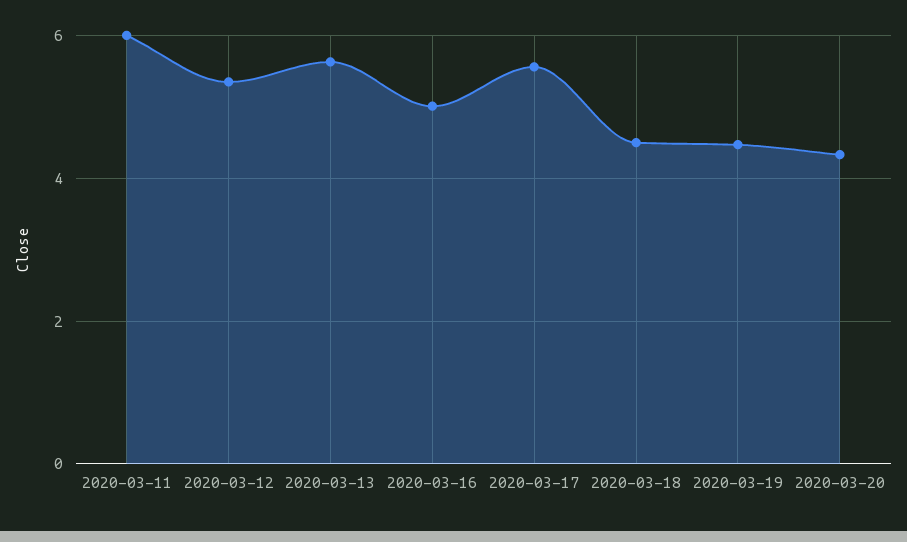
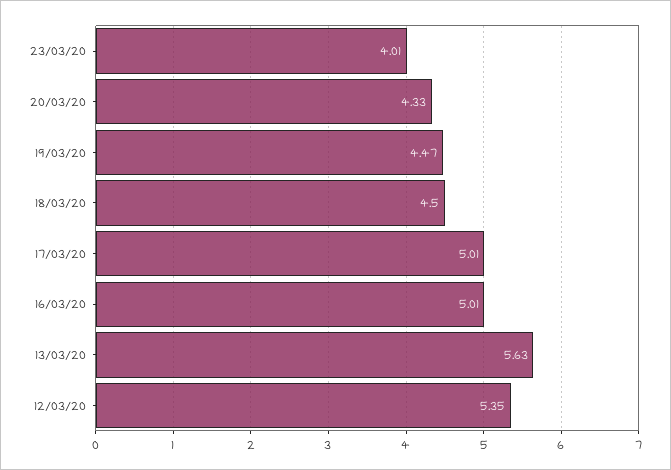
2020-03-11: 6 -> none
2020-03-17: 5.6 -> 5.01
23/03/20: none -> 4.01

